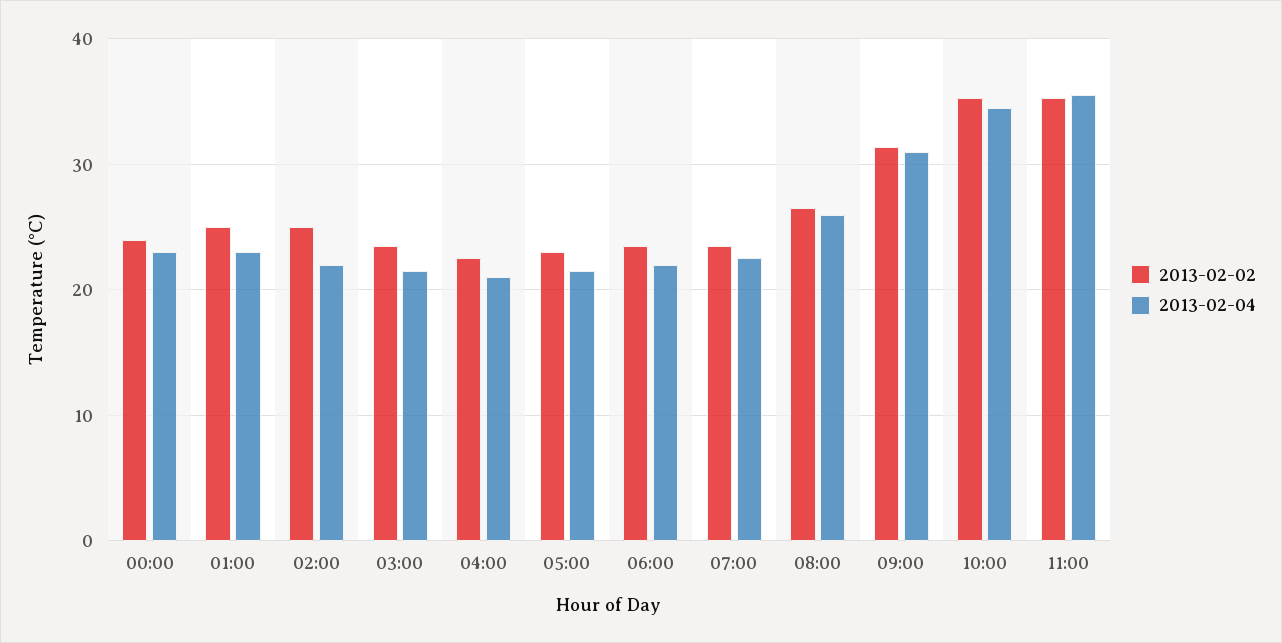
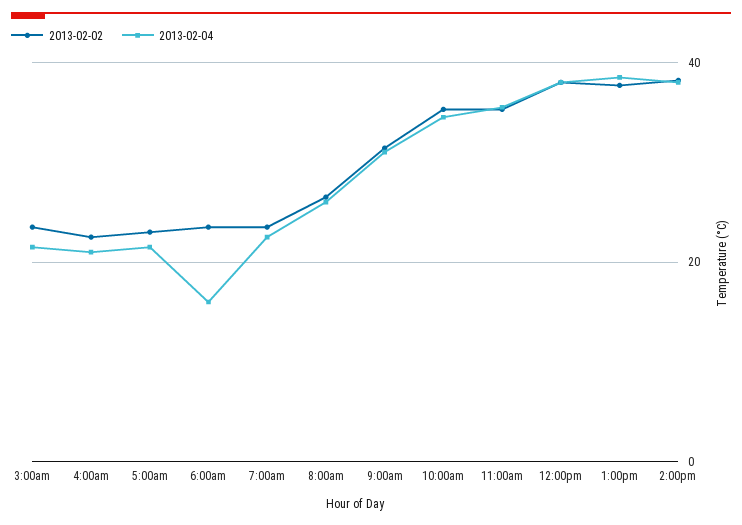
2013-02-02, 00:00: 24 -> none
2013-02-04, 00:00: 23 -> none
2013-02-02, 01:00: 25 -> none
2013-02-04, 01:00: 23 -> none
2013-02-02, 02:00: 25 -> none
2013-02-04, 02:00: 22 -> none
2013-02-04, 06:00: 22 -> 16
2013-02-02, 12:00pm: none -> 38
2013-02-04, 12:00pm: none -> 38
2013-02-02, 1:00pm: none -> 38
2013-02-04, 1:00pm: none -> 38
2013-02-02, 2:00pm: none -> 38
2013-02-04, 2:00pm: none -> 38

